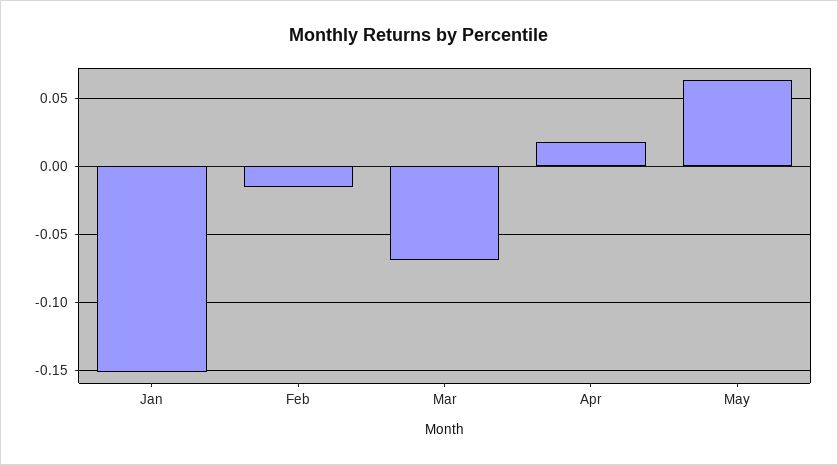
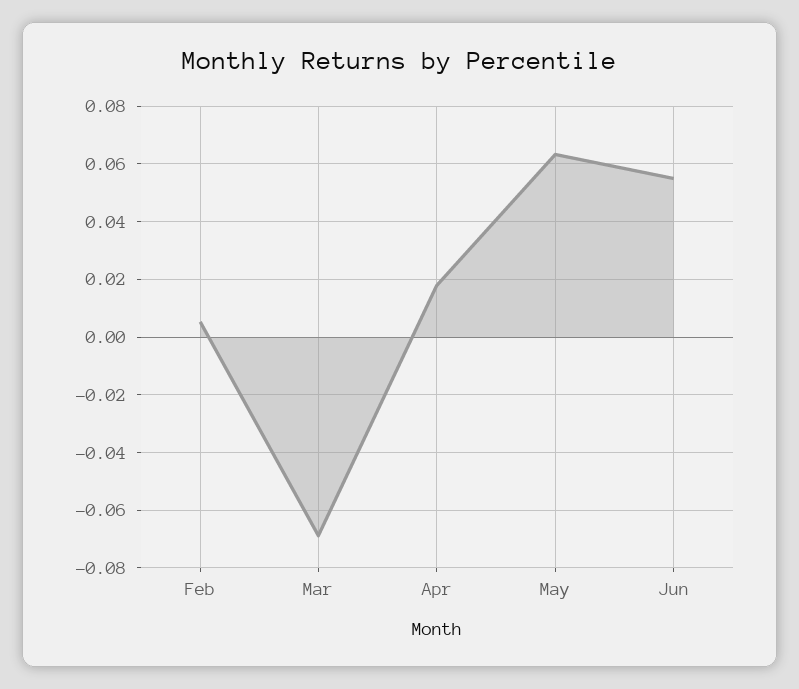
Jan: -0.15 -> none
Feb: -0.015 -> 0.005
Jun: none -> 0.055

